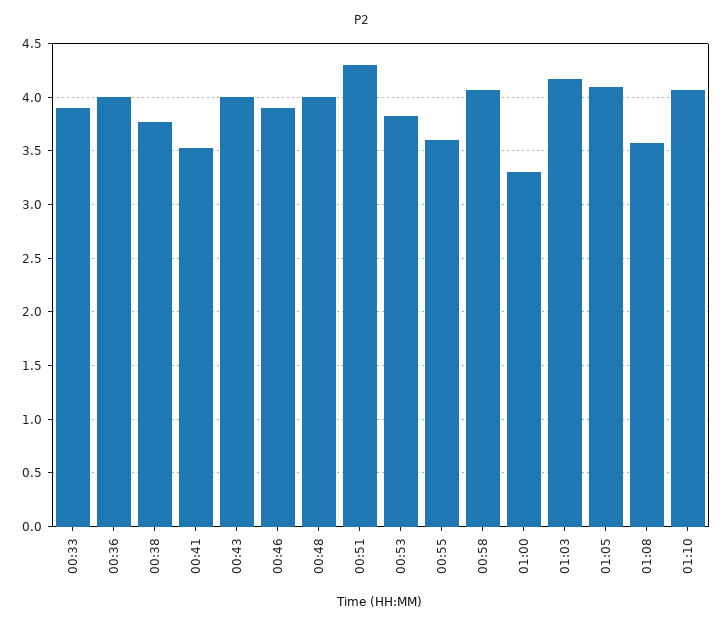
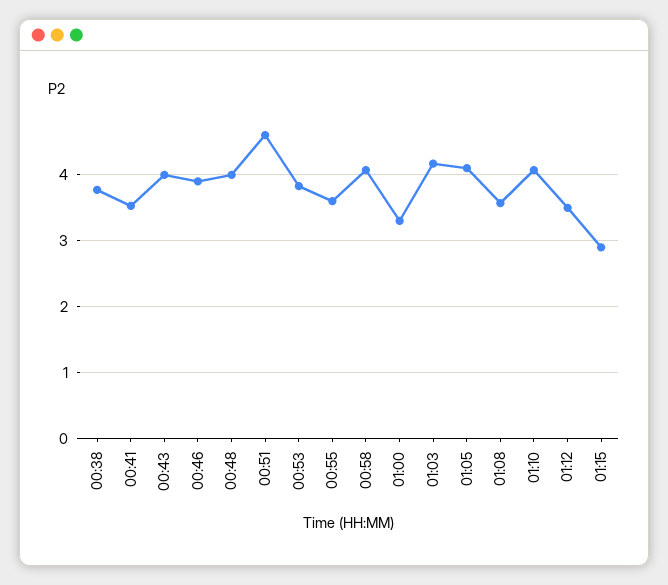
00:33: 3.9 -> none
00:36: 4 -> none
00:51: 4.3 -> 4.6
01:12: none -> 3.5
01:15: none -> 2.9

